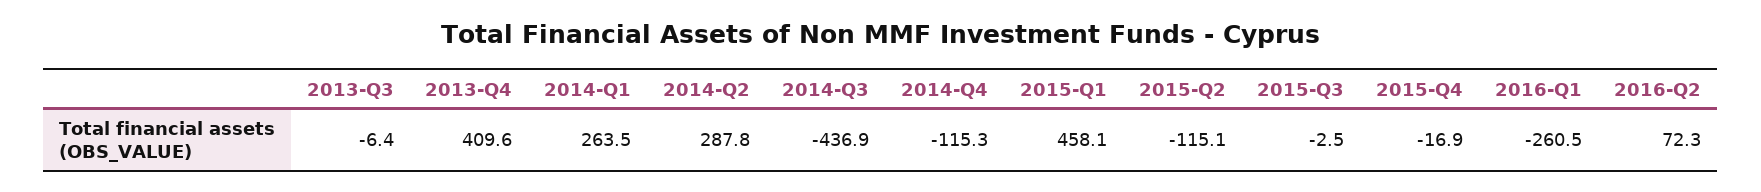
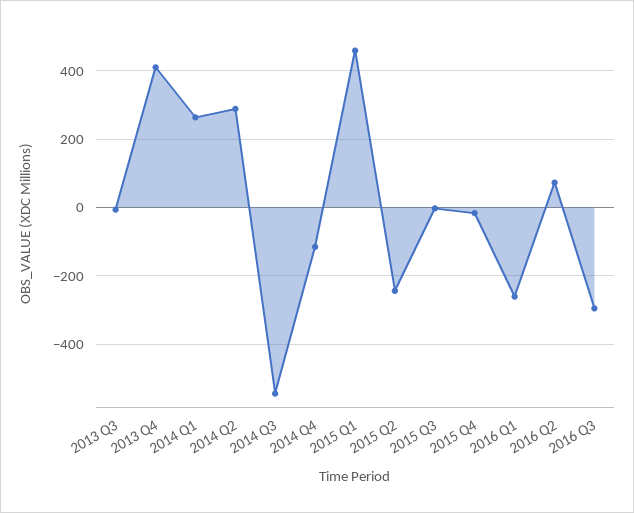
2014-Q3: -436.9 -> -540
2015-Q2: -115.1 -> -240
2016 Q3: none -> -300

